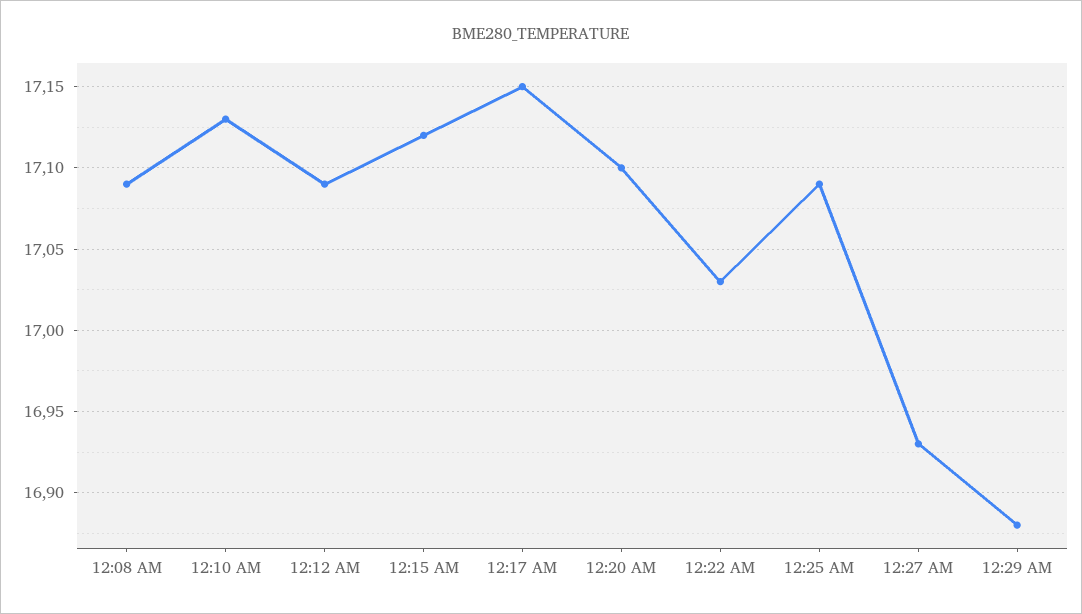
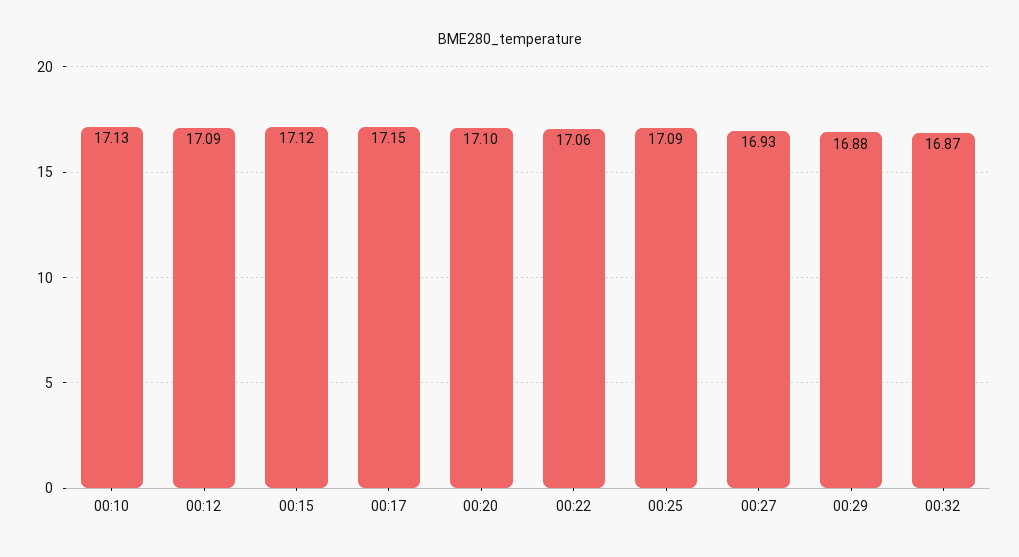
12:08 AM: 17.09 -> none
12:22 AM: 17.03 -> 17.06
00:32: none -> 16.87

